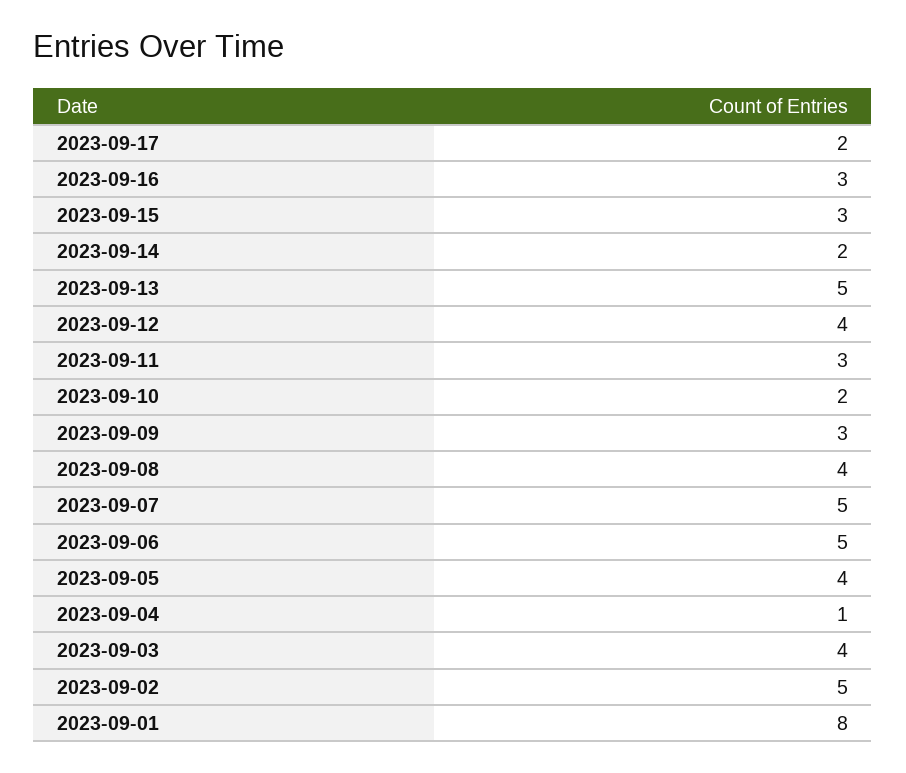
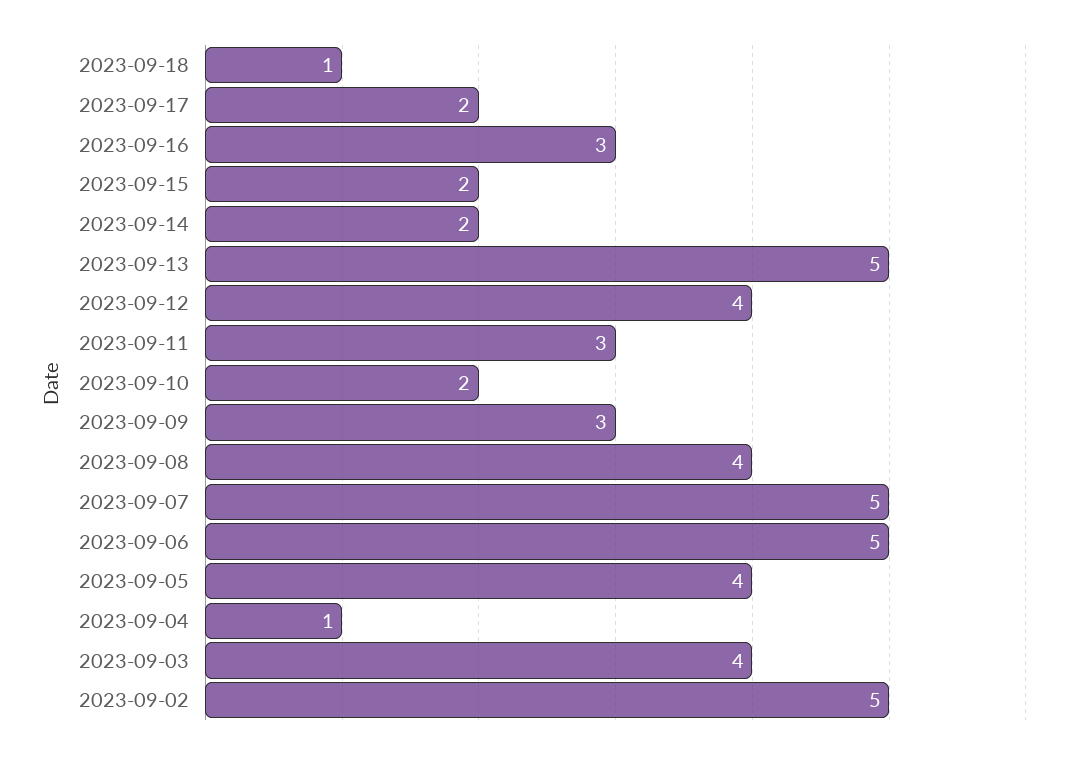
2023-09-15: 3 -> 2
2023-09-01: 8 -> none
2023-09-18: none -> 1

